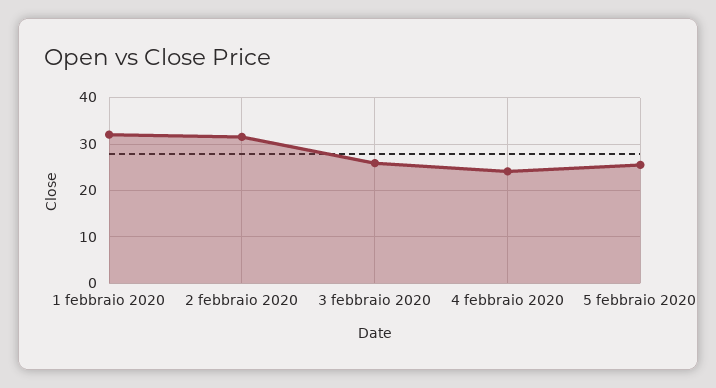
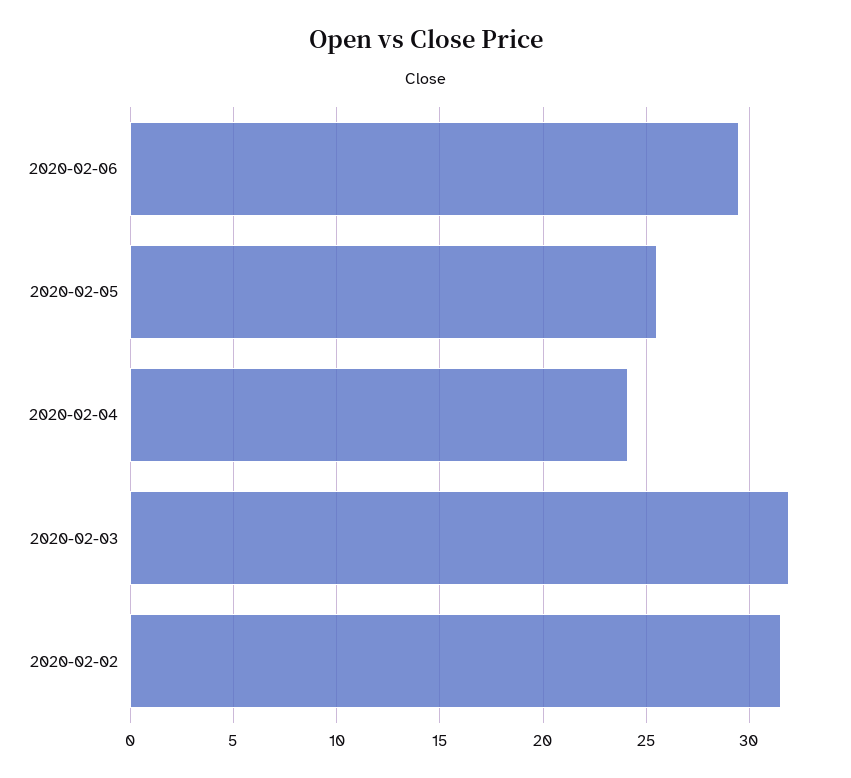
1 febbraio 2020: 32 -> none
3 febbraio 2020: 26 -> 32
2020-02-06: none -> 29.5

